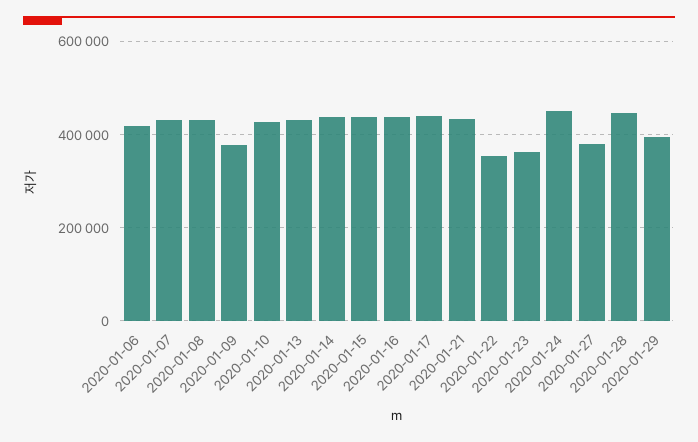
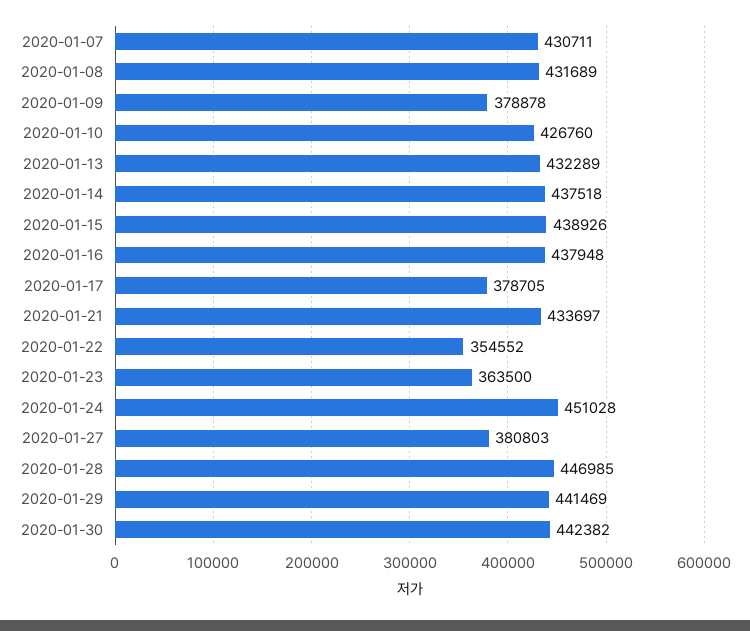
2020-01-06: 420000 -> none
2020-01-17: 440000 -> 378705
2020-01-29: 400000 -> 441469
2020-01-30: none -> 442382

